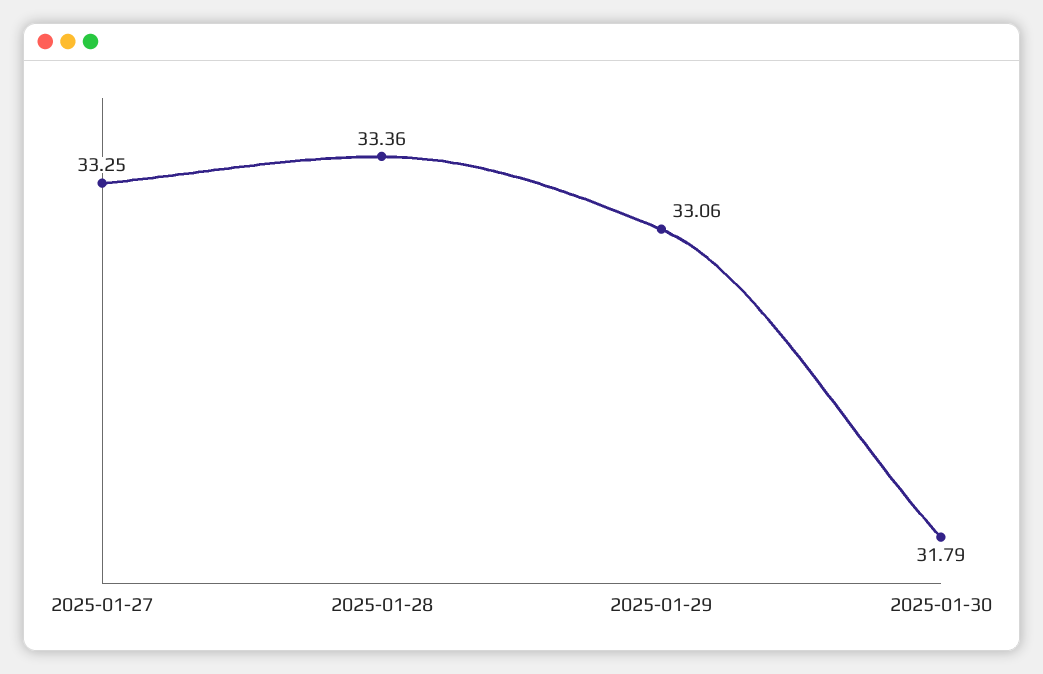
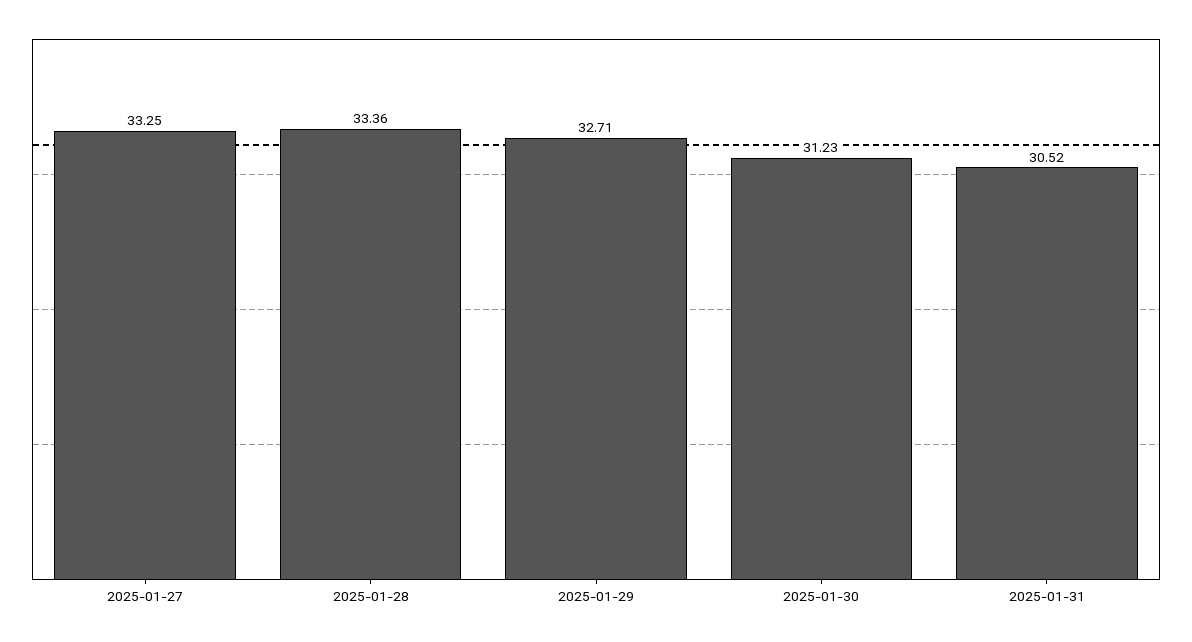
2025-01-29: 33.06 -> 32.71
2025-01-30: 31.79 -> 31.23
2025-01-31: none -> 30.52

